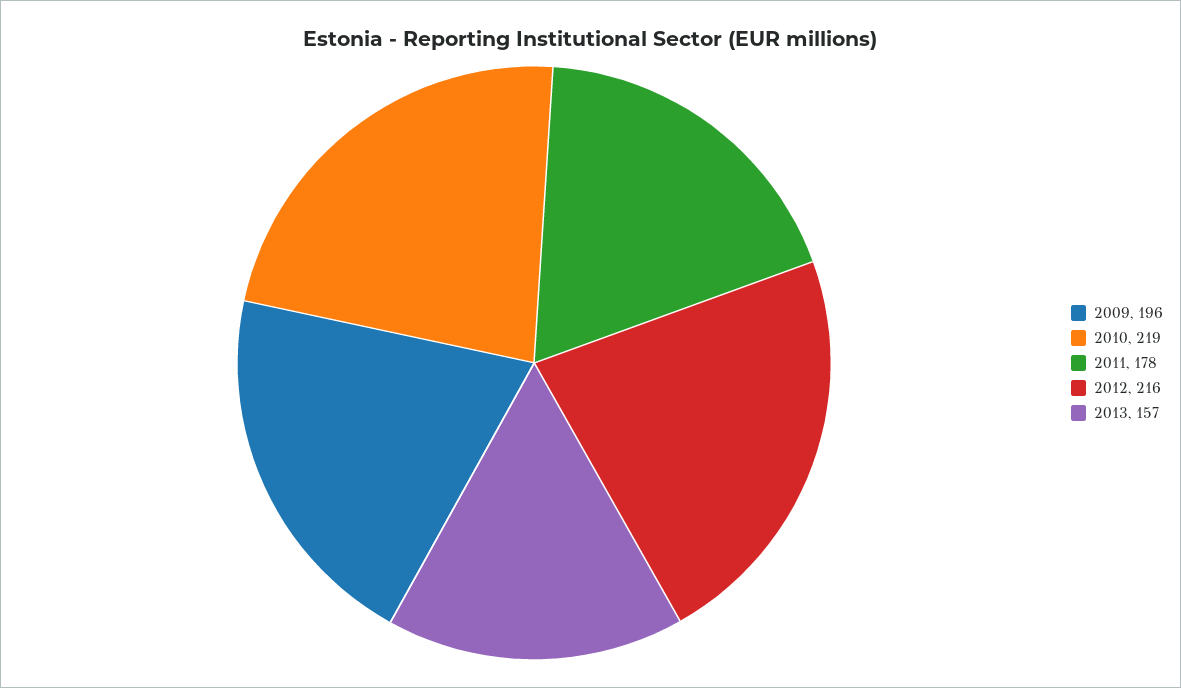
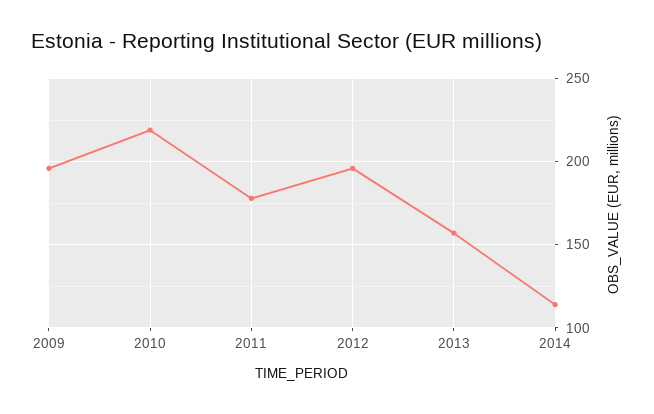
2012: 216 -> 195
2014: none -> 115

